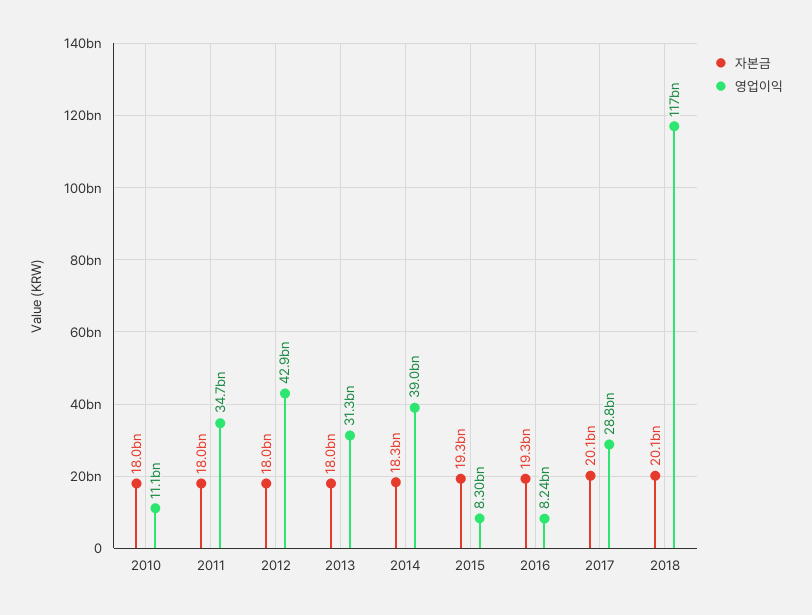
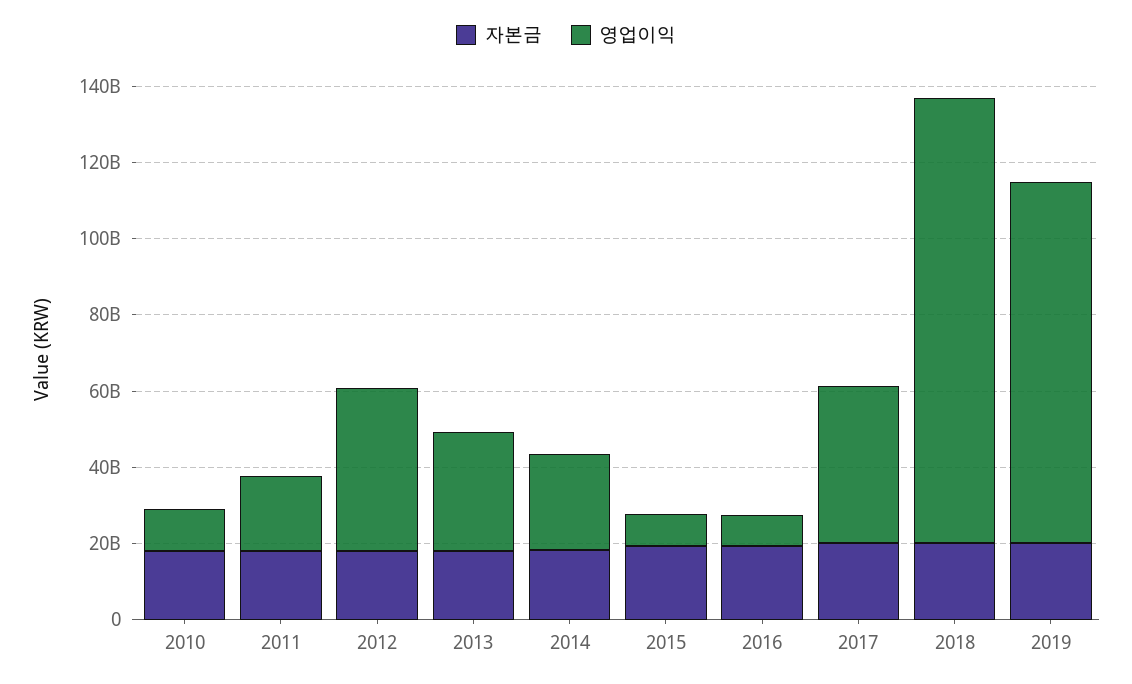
영업이익, 2011: 34700000000 -> 20000000000
영업이익, 2014: 39000000000 -> 25000000000
영업이익, 2017: 28800000000 -> 40000000000
자본금, 2019: none -> 20000000000
영업이익, 2019: none -> 95000000000

